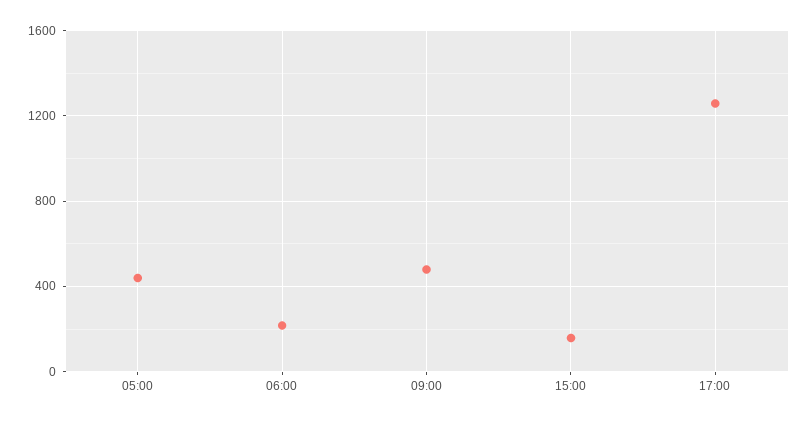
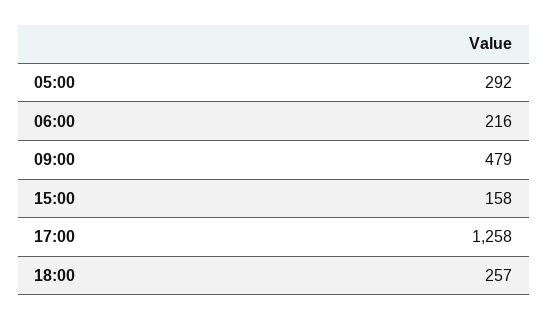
05:00: 450 -> 292
18:00: none -> 257

